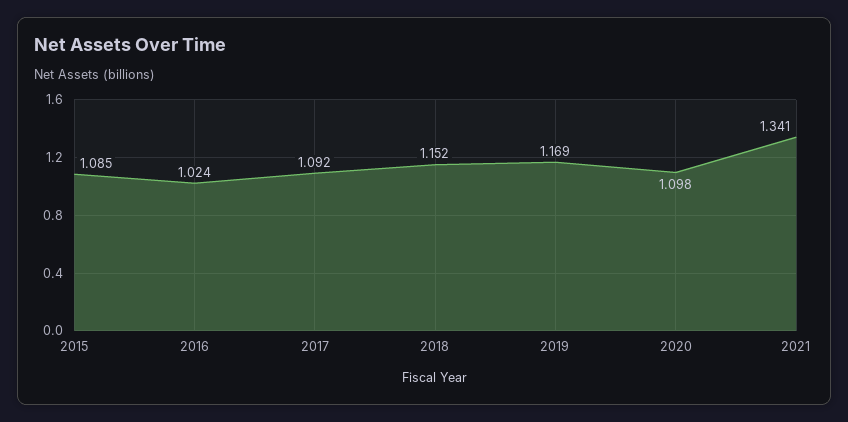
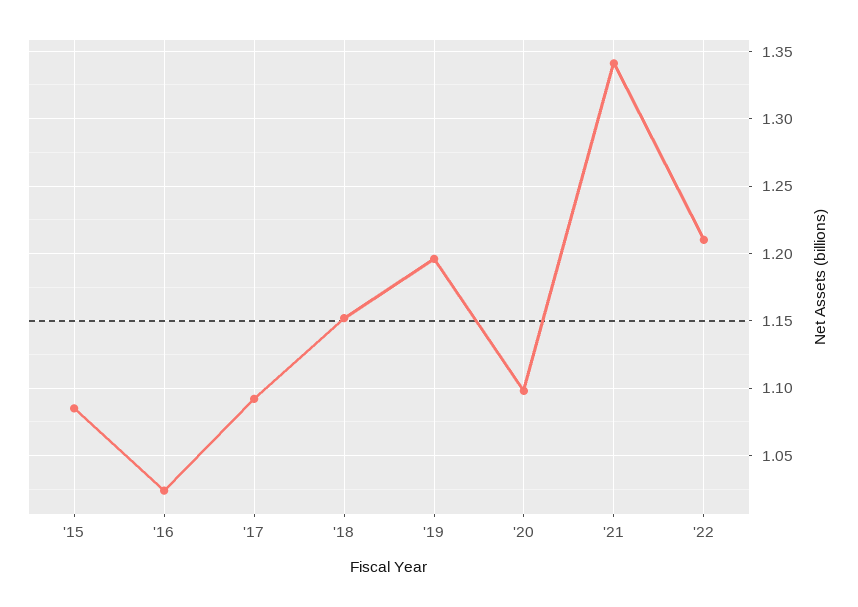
2019: 1.169 -> 1.195
'22: none -> 1.21

